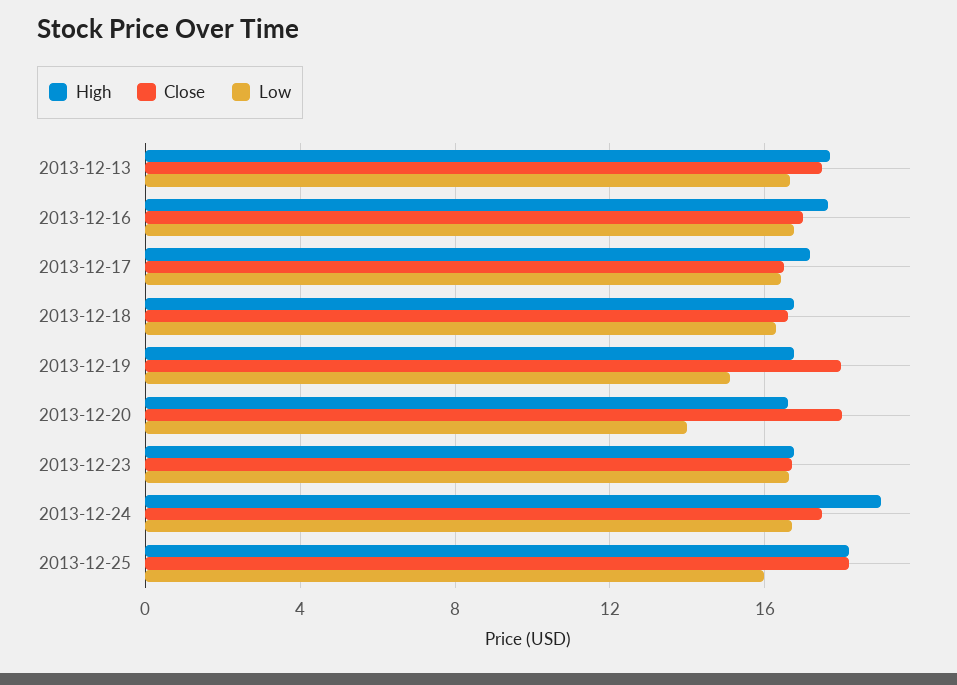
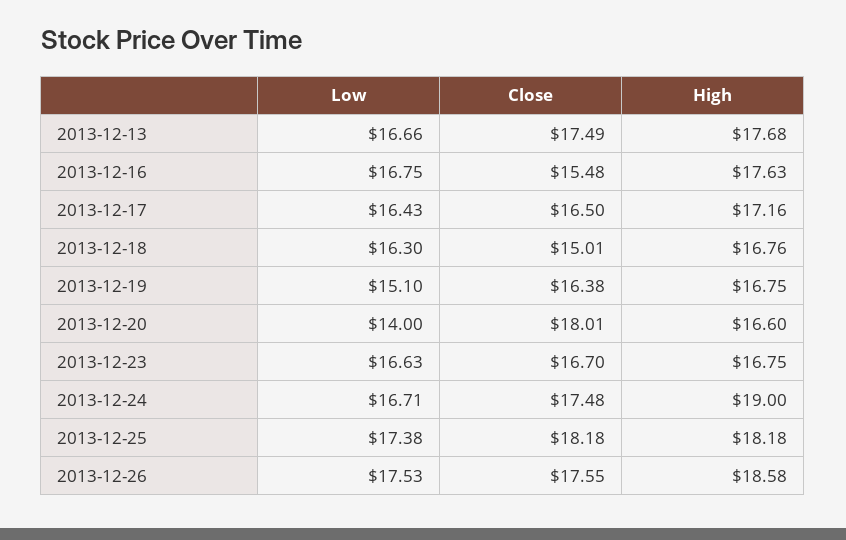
Close, 2013-12-16: 17 -> 15.48
Close, 2013-12-18: 16.5 -> 15.01
Close, 2013-12-19: 18 -> 16.38
Low, 2013-12-25: 16 -> 17.38
Low, 2013-12-26: none -> 17.53
Close, 2013-12-26: none -> 17.55
High, 2013-12-26: none -> 18.58

